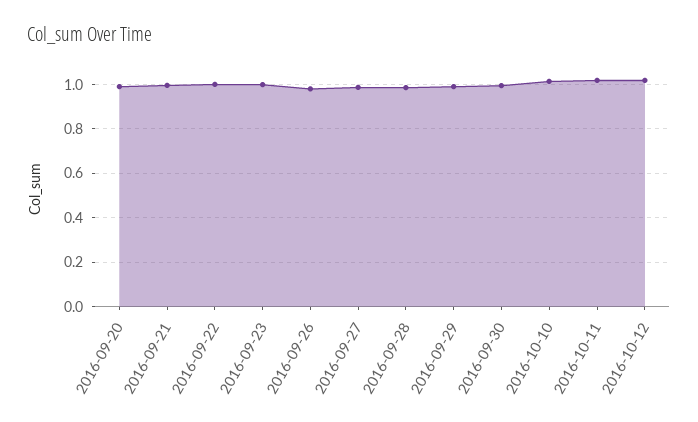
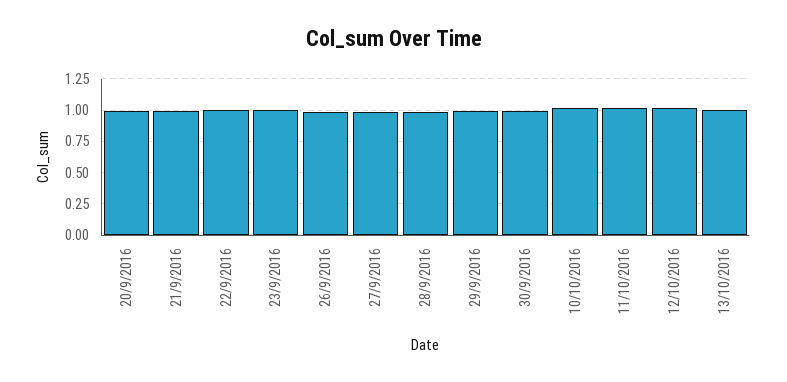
13/10/2016: none -> 1

